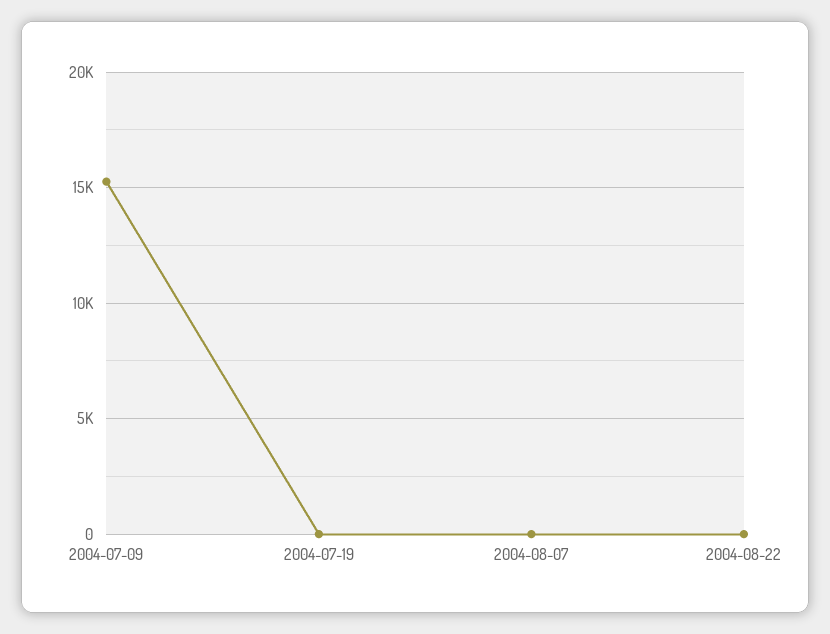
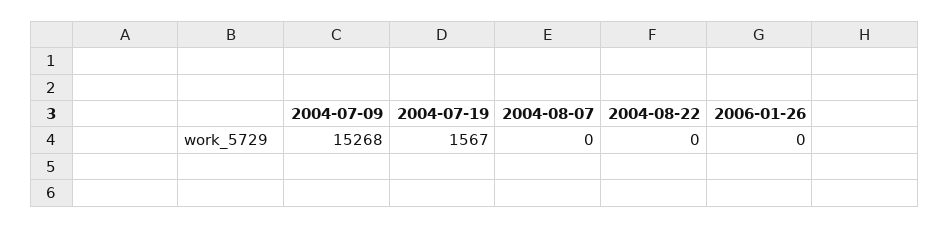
2004-07-19: 0 -> 1567
2006-01-26: none -> 0

